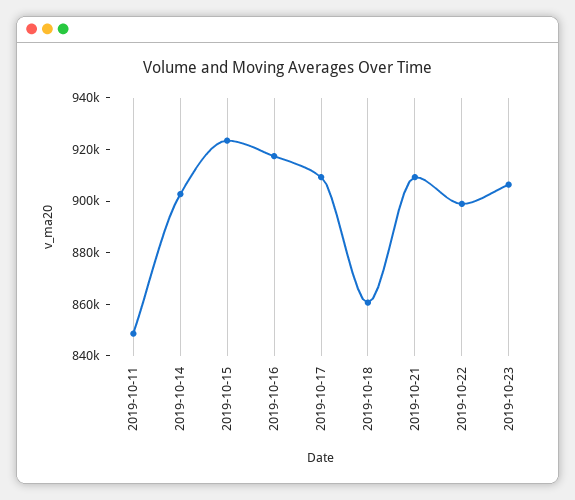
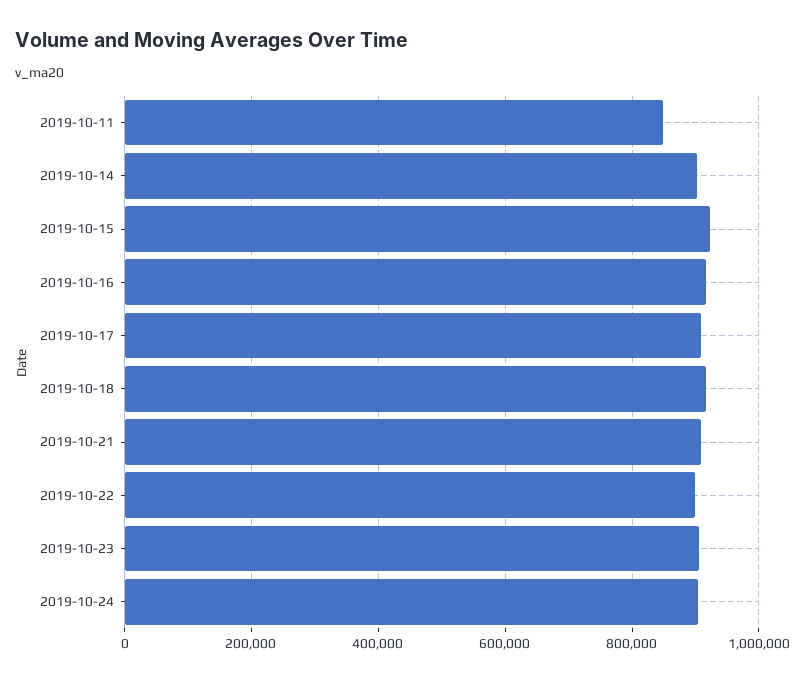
2019-10-18: 860000 -> 920000
2019-10-24: none -> 900000

